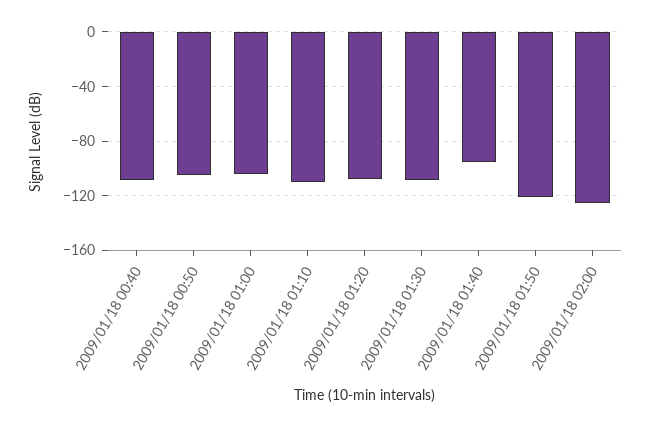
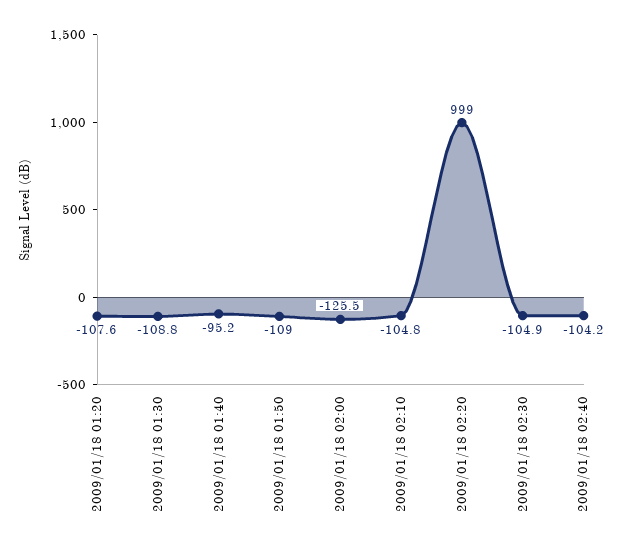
2009/01/18 00:40: -110 -> none
2009/01/18 00:50: -105 -> none
2009/01/18 01:00: -105 -> none
2009/01/18 01:10: -110 -> none
2009/01/18 01:50: -120 -> -109
2009/01/18 02:10: none -> -104.8
2009/01/18 02:20: none -> 999
2009/01/18 02:30: none -> -104.9
2009/01/18 02:40: none -> -104.2

